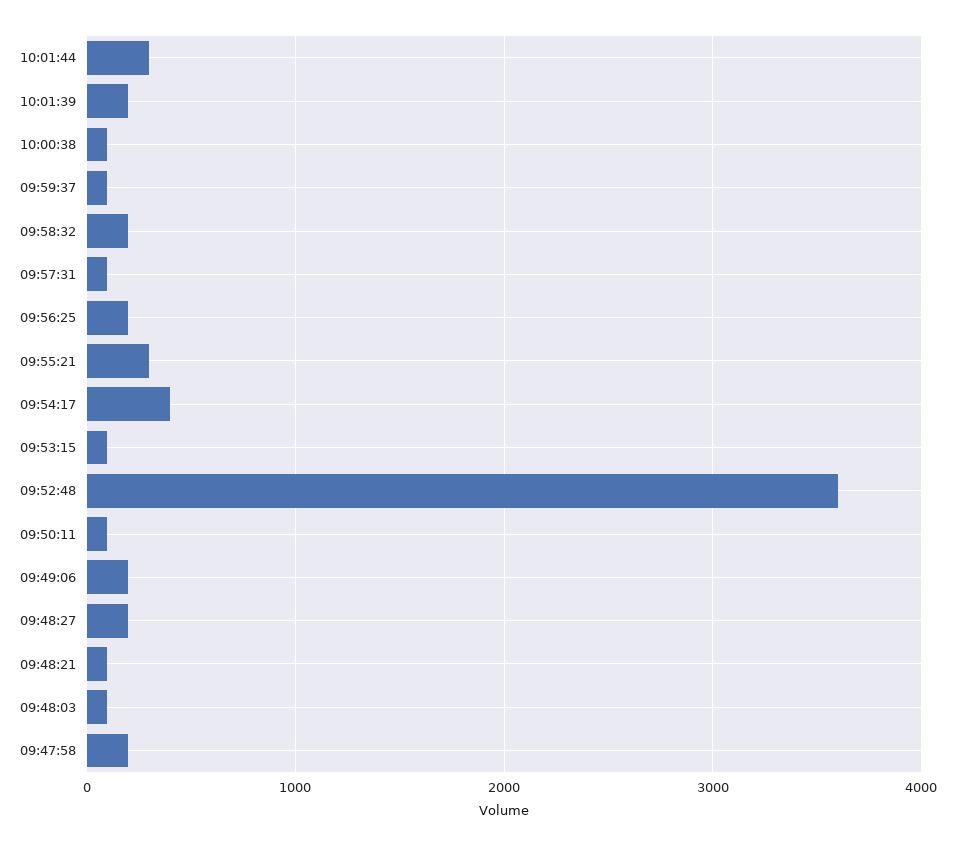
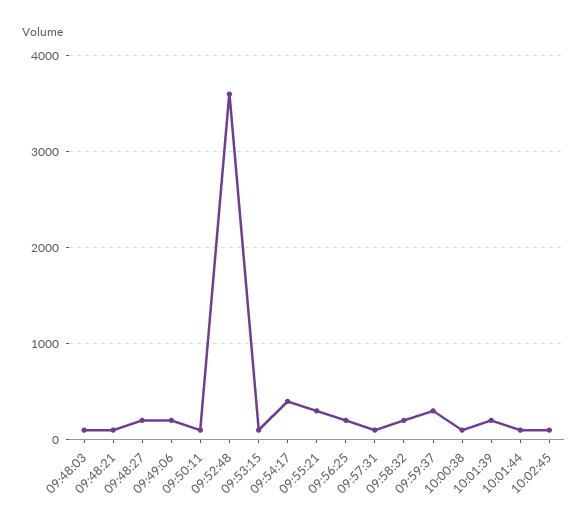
10:01:44: 300 -> 100
09:59:37: 100 -> 300
09:47:58: 200 -> none
10:02:45: none -> 100

